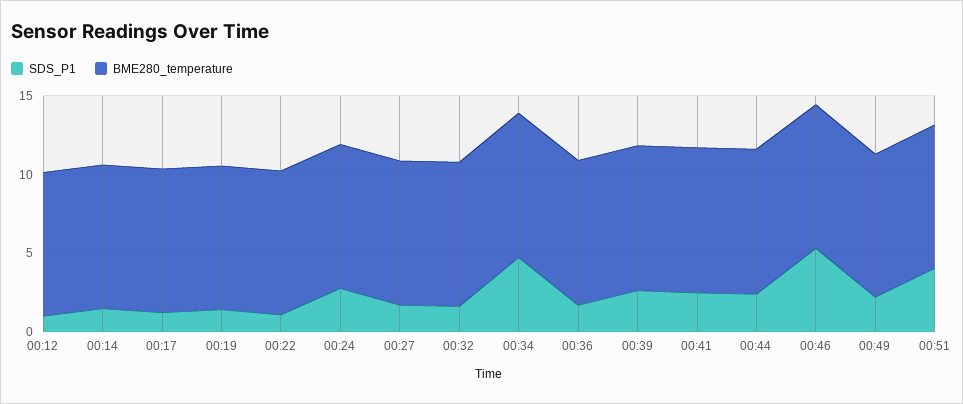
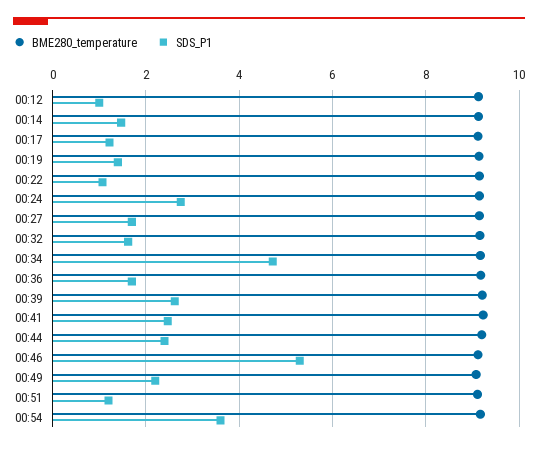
SDS_P1, 00:51: 4 -> 1.2
BME280_temperature, 00:54: none -> 9.2
SDS_P1, 00:54: none -> 3.6

